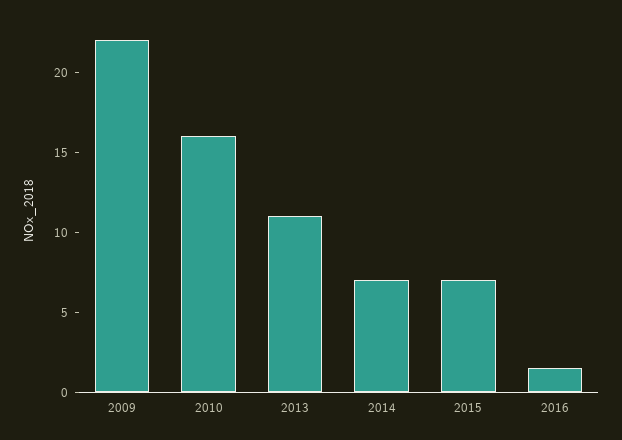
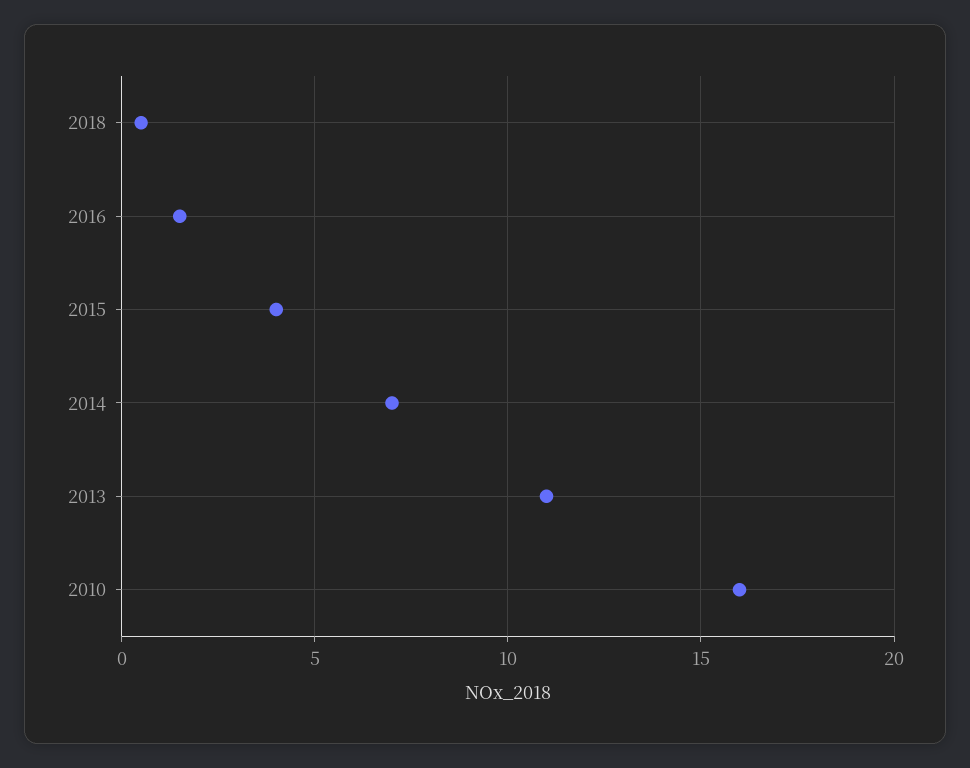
2009: 22 -> none
2015: 7 -> 4
2018: none -> 0.5

